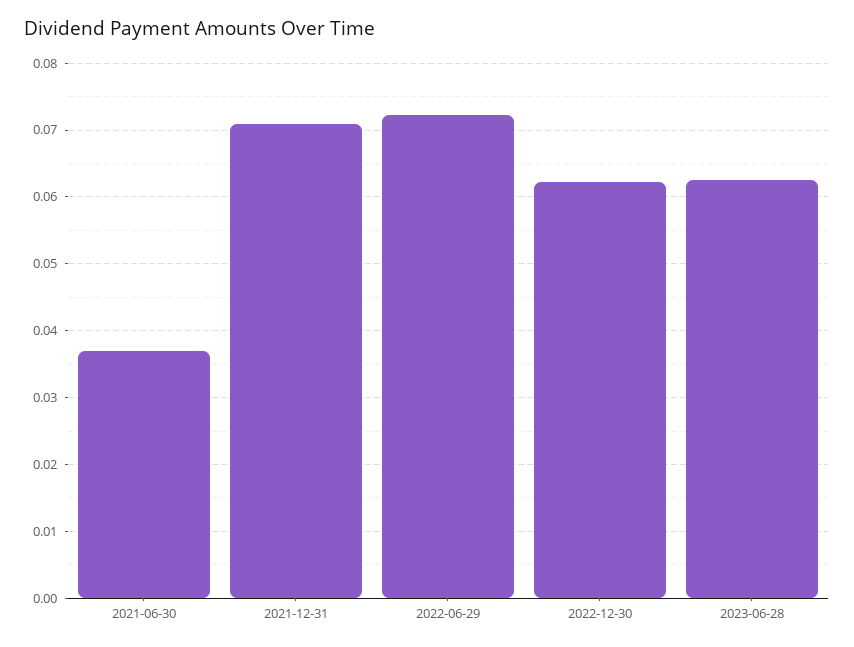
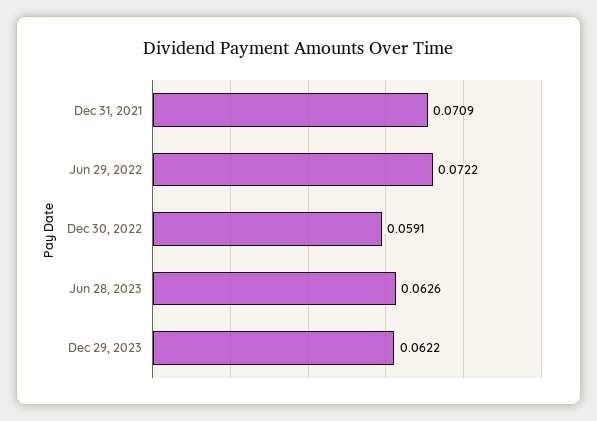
2021-06-30: 0.037 -> none
2022-12-30: 0.062 -> 0.0591
Dec 29, 2023: none -> 0.0622

